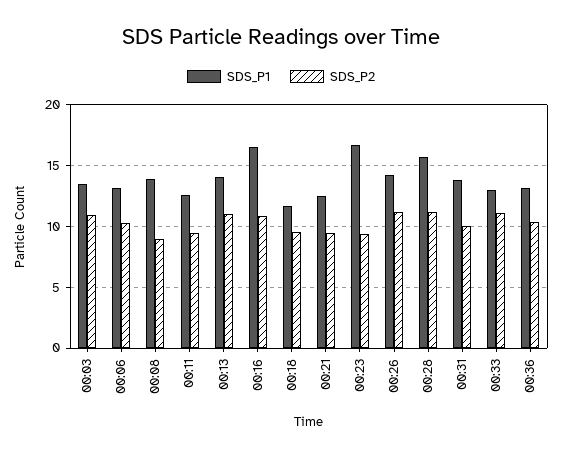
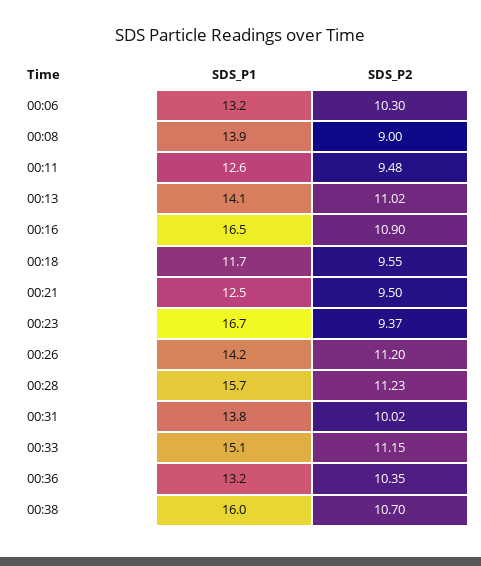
SDS_P1, 00:03: 13.5 -> none
SDS_P2, 00:03: 11 -> none
SDS_P1, 00:33: 13 -> 15.1
SDS_P1, 00:38: none -> 16
SDS_P2, 00:38: none -> 10.7

